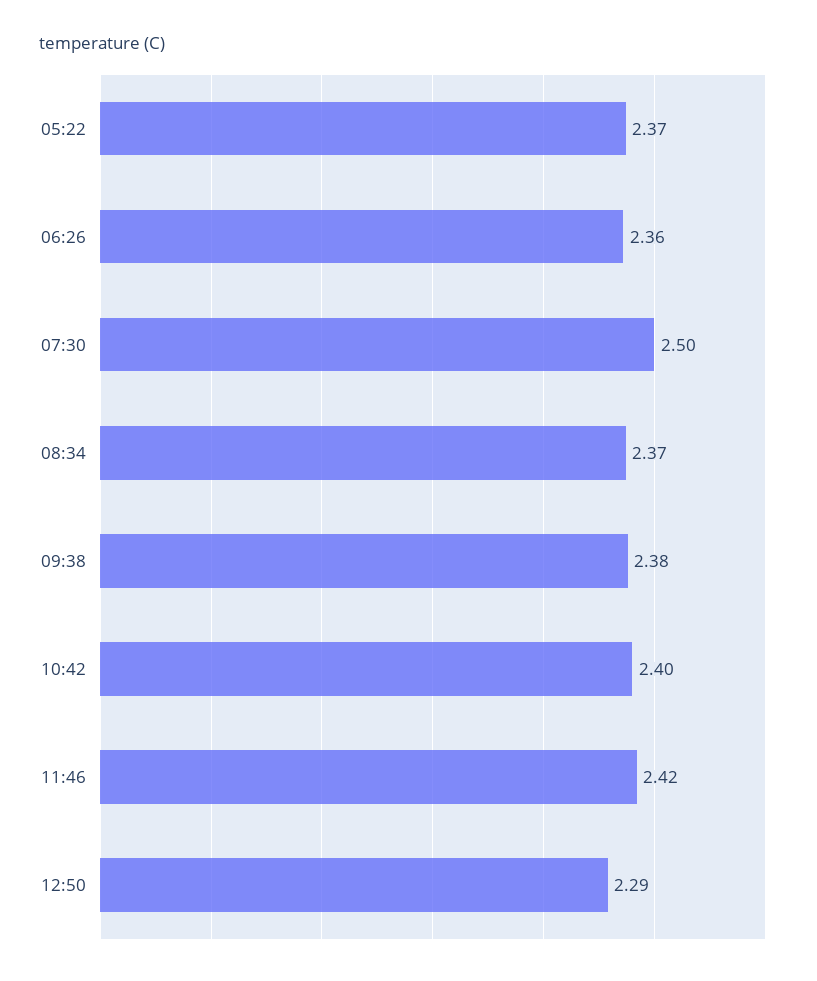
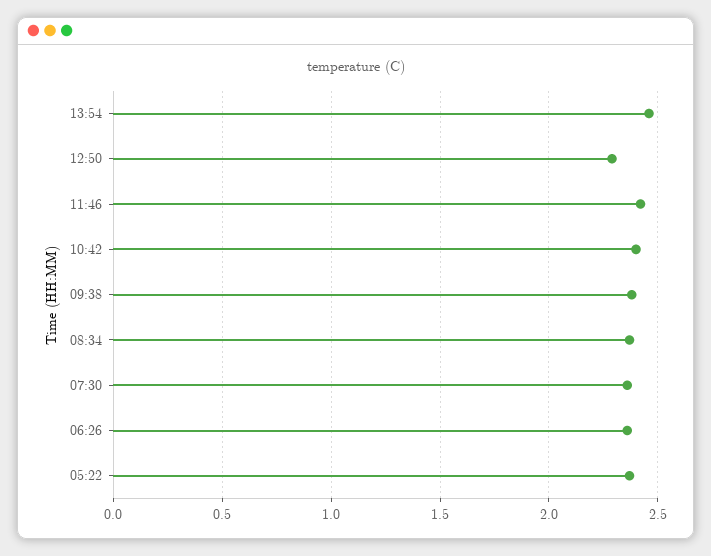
07:30: 2.5 -> 2.35
13:54: none -> 2.45

